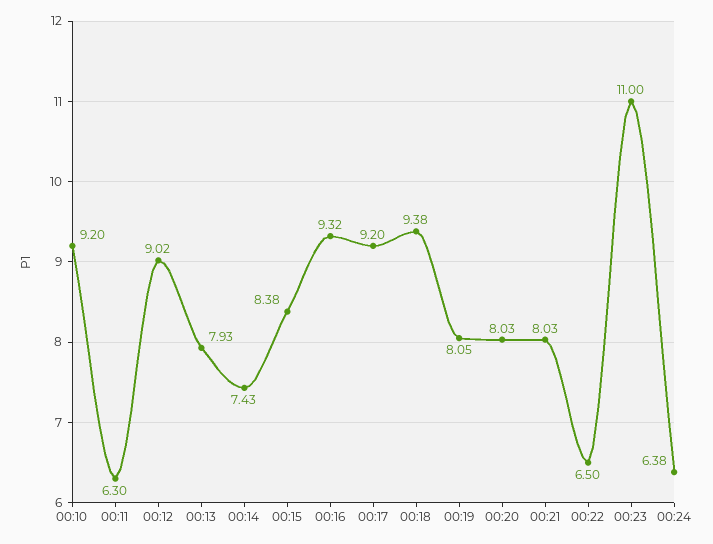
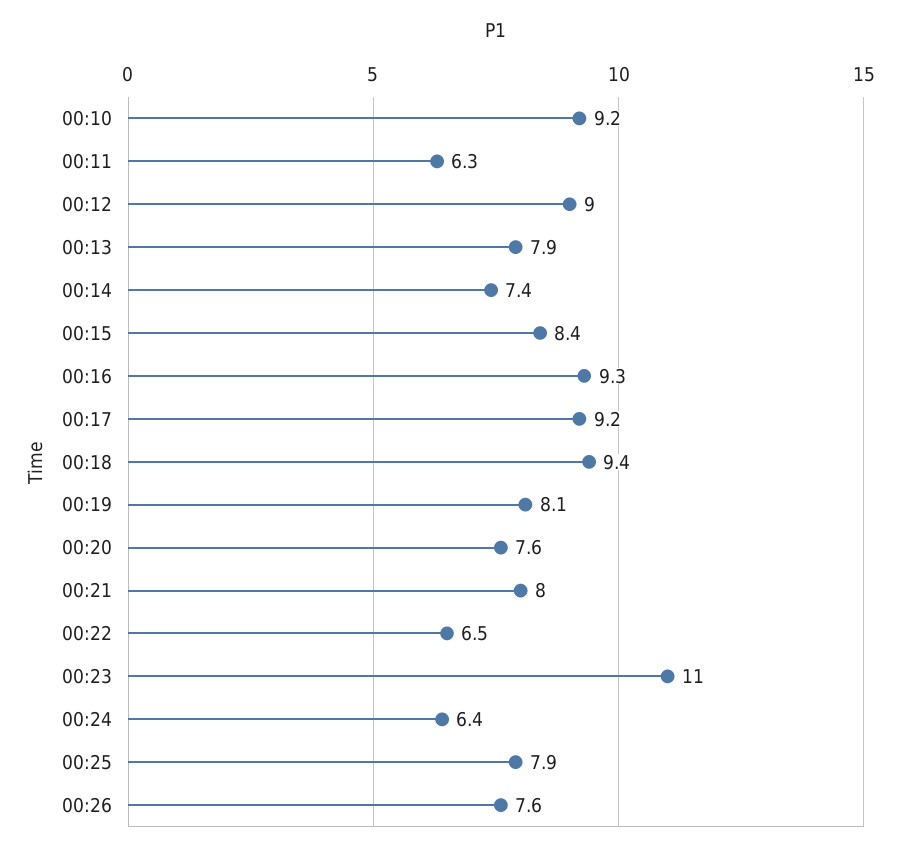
00:20: 8.03 -> 7.6
00:25: none -> 7.9
00:26: none -> 7.6

